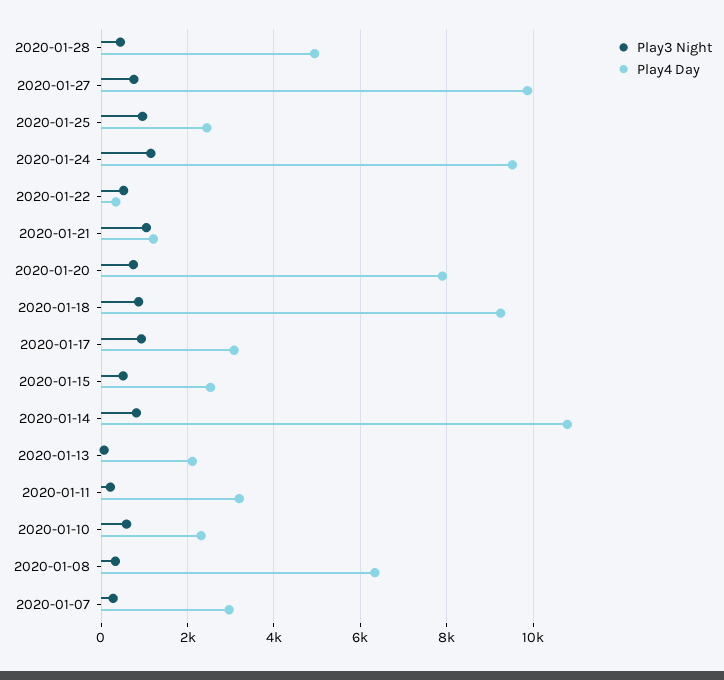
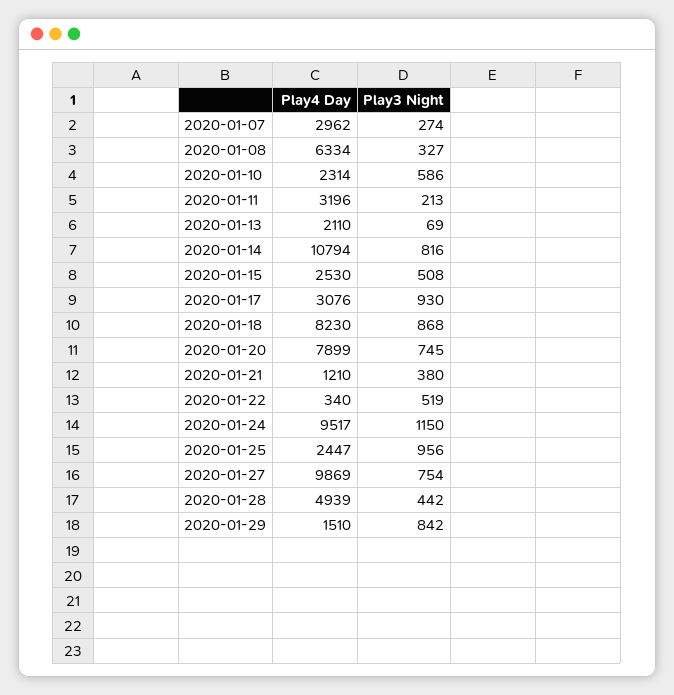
Play3 Night, 2020-01-21: 1000 -> 380
Play4 Day, 2020-01-18: 9200 -> 8230
Play4 Day, 2020-01-29: none -> 1510
Play3 Night, 2020-01-29: none -> 842

